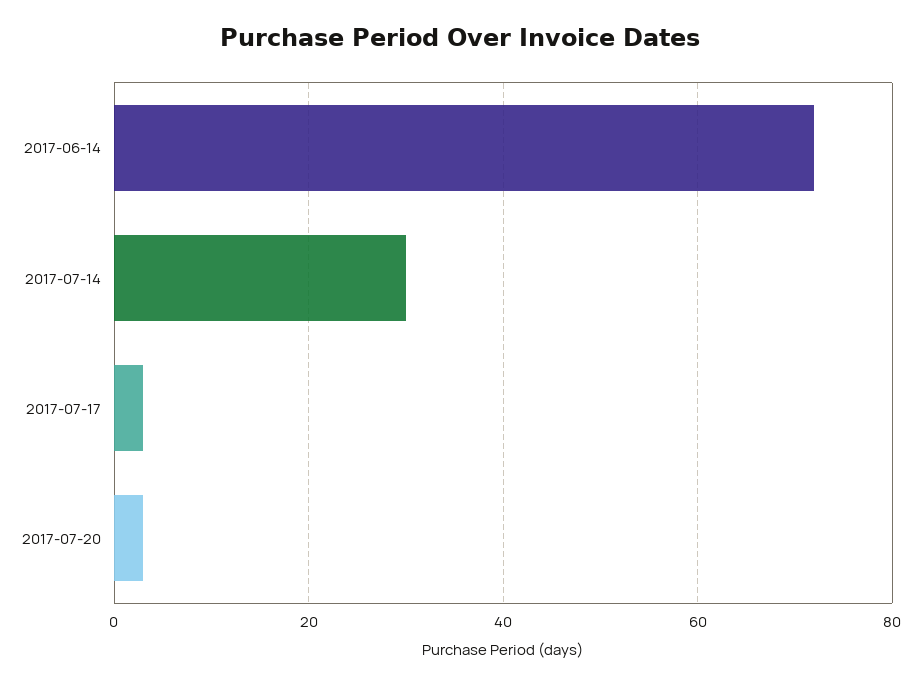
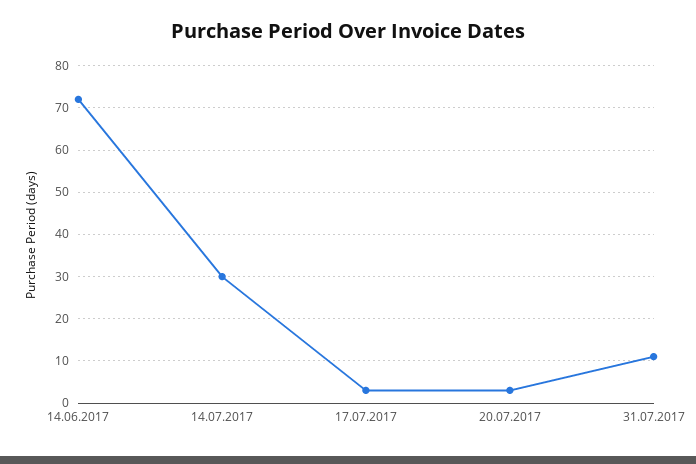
31.07.2017: none -> 10

